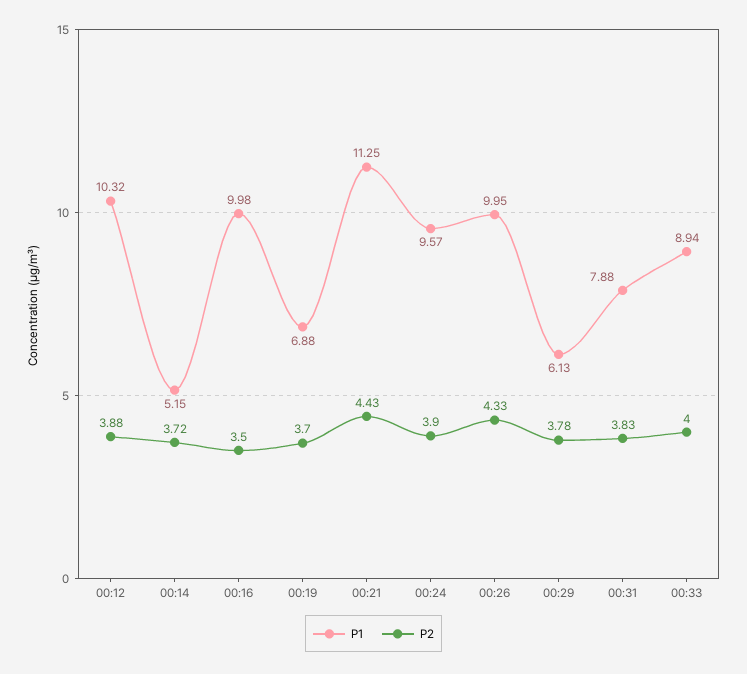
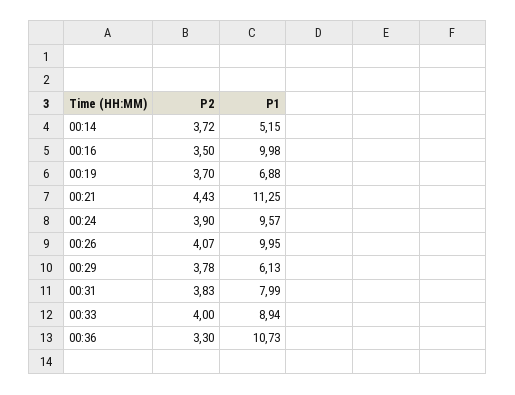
P1, 00:12: 10.32 -> none
P2, 00:12: 3.88 -> none
P2, 00:26: 4.33 -> 4.07
P1, 00:31: 7.88 -> 7.99
P2, 00:36: none -> 3.3
P1, 00:36: none -> 10.73

